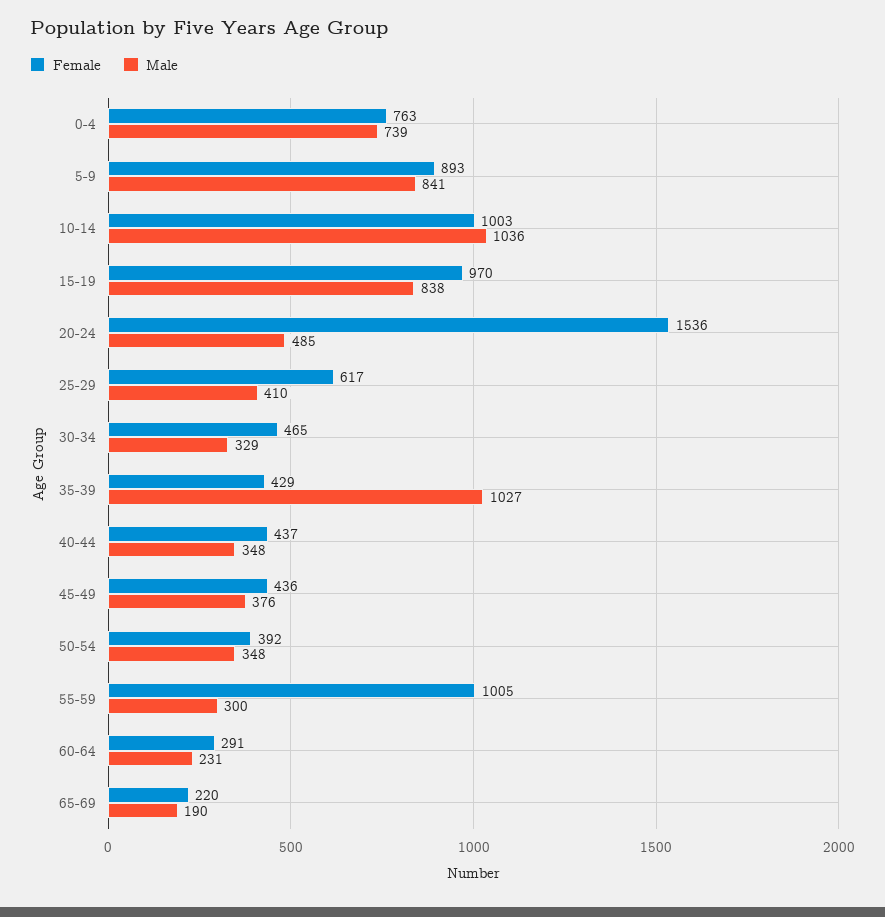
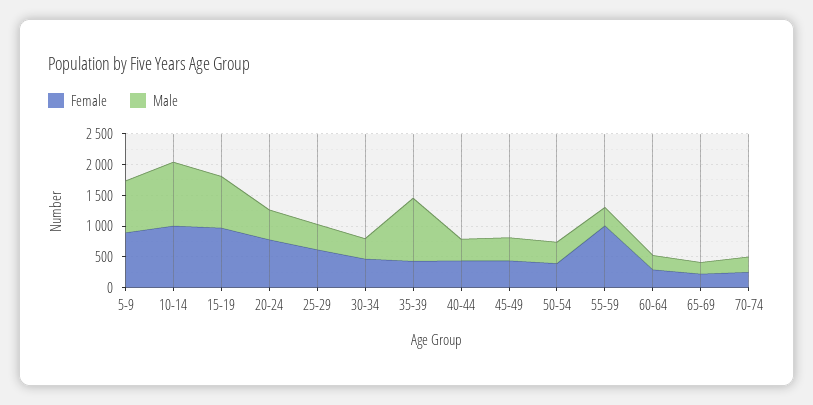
Female, 0-4: 763 -> none
Male, 0-4: 739 -> none
Female, 20-24: 1536 -> 750
Female, 70-74: none -> 250
Male, 70-74: none -> 250

